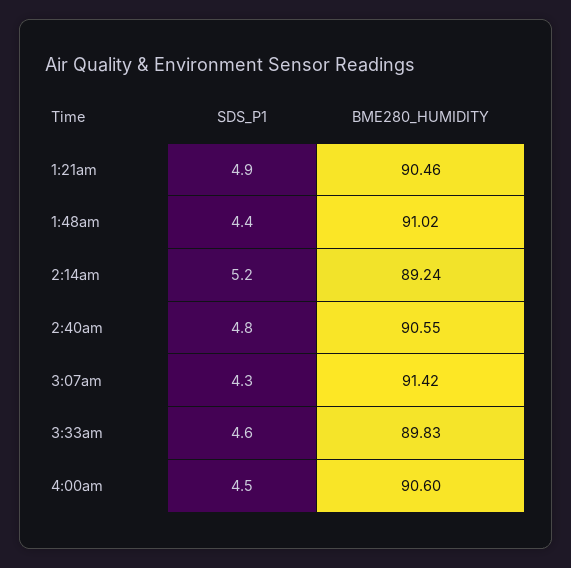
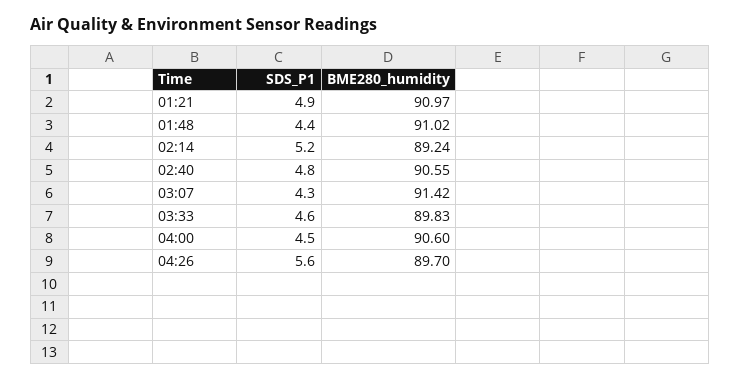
BME280_HUMIDITY, 1:21am: 90.46 -> 90.97
SDS_P1, 04:26: none -> 5.6
BME280_HUMIDITY, 04:26: none -> 89.7

